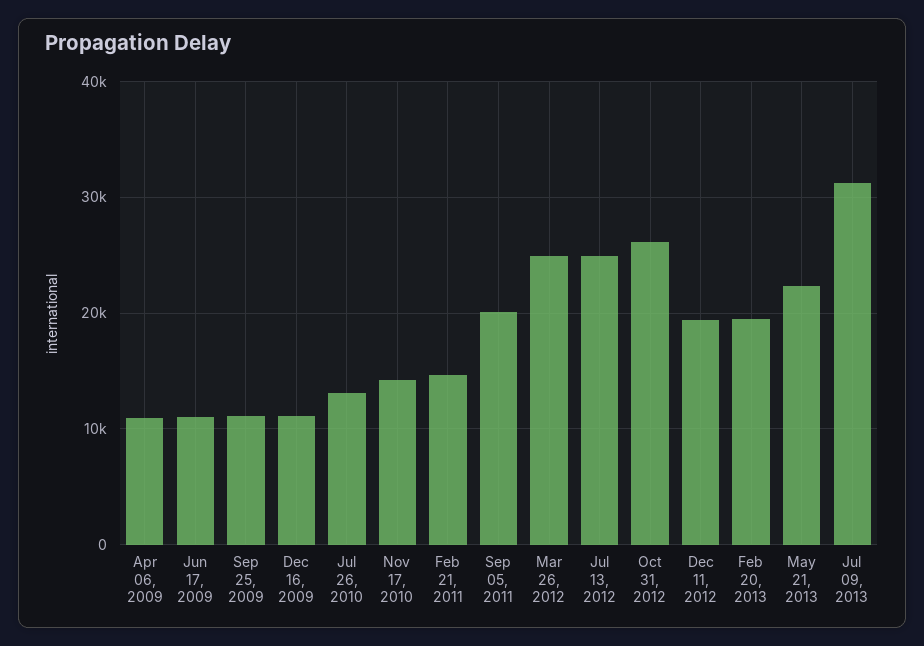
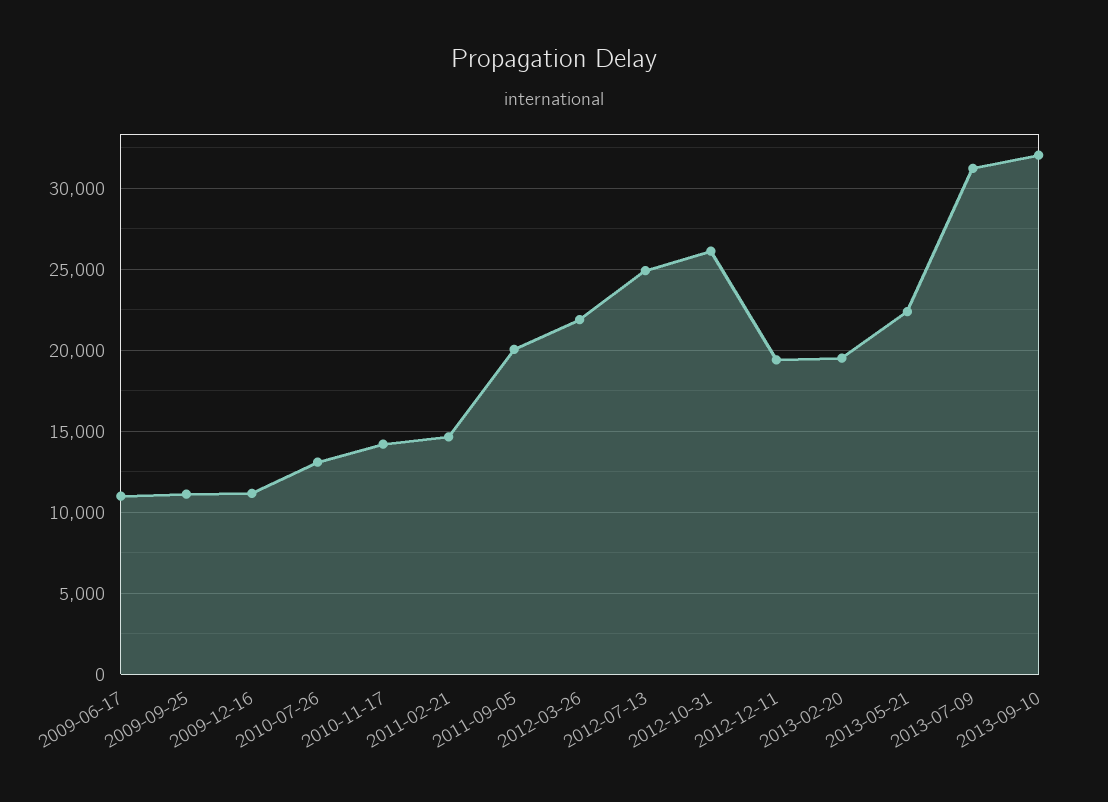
Apr 06, 2009: 11000 -> none
Mar 26, 2012: 25000 -> 22000
2013-09-10: none -> 32000

